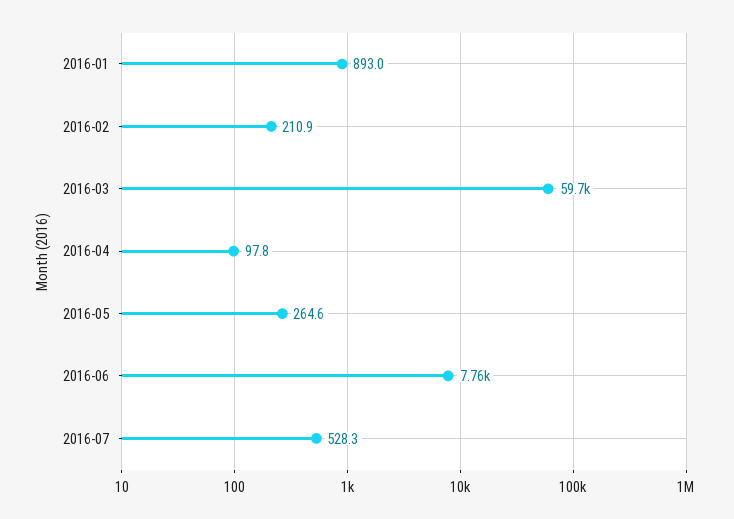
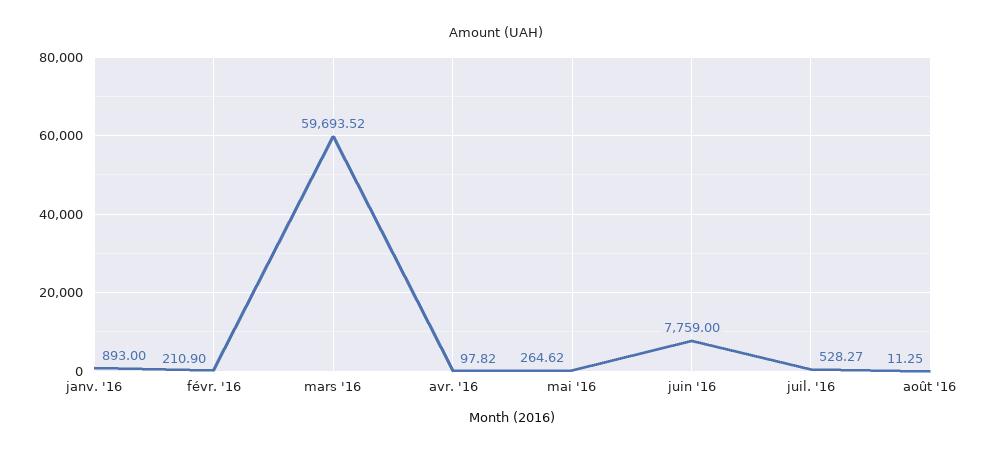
août '16: none -> 11.25

